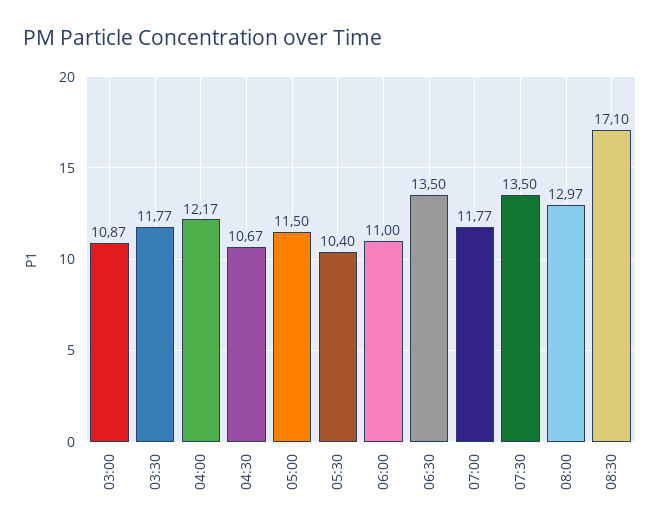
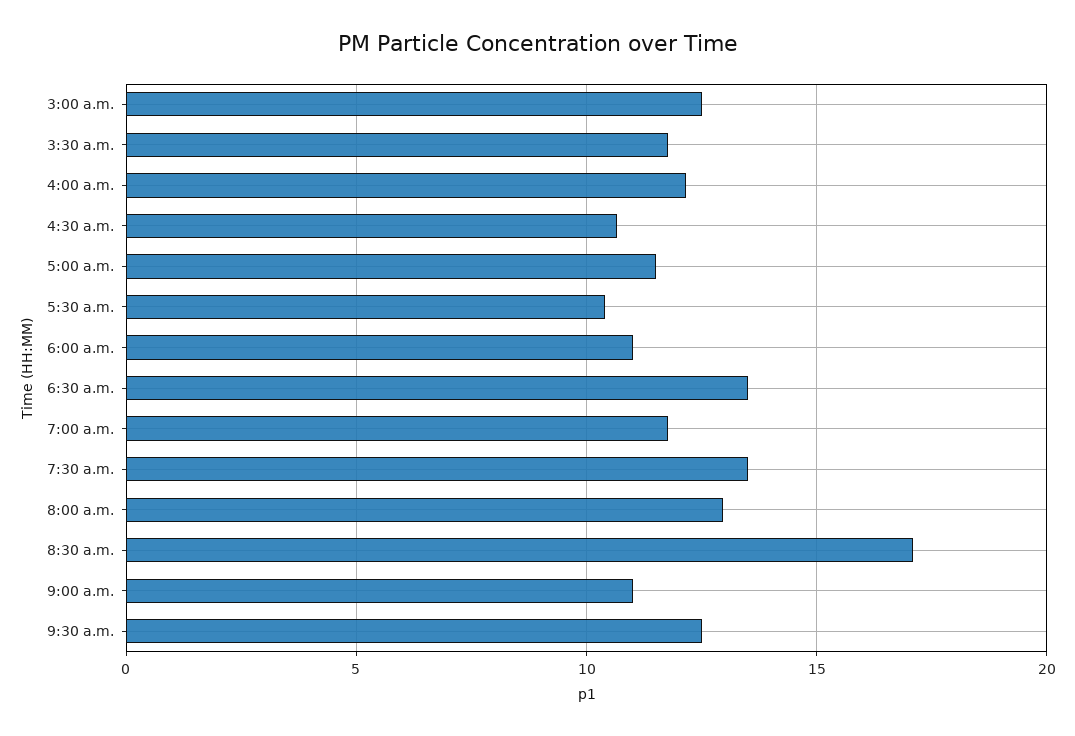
03:00: 10.87 -> 12.5
9:00 a.m.: none -> 11
9:30 a.m.: none -> 12.5

